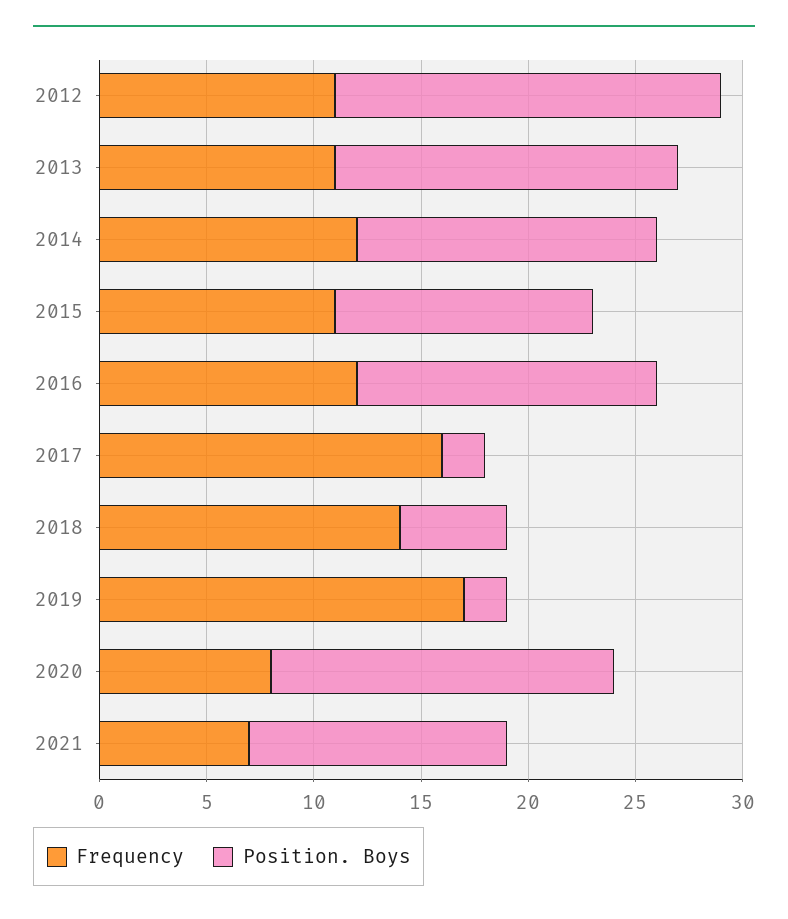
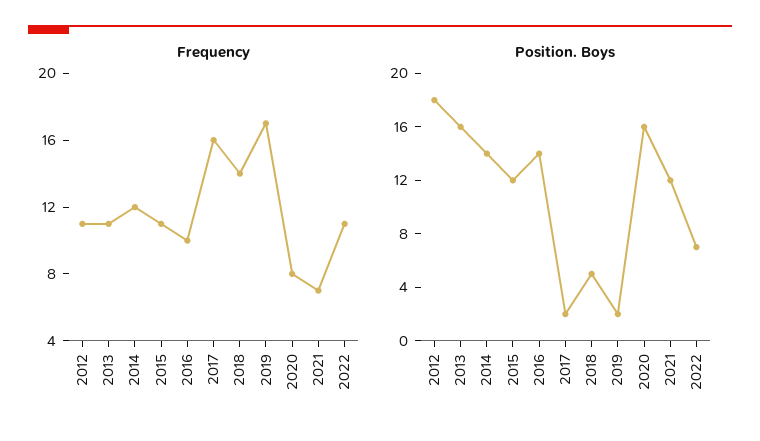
Frequency, 2016: 12 -> 10
Frequency, 2022: none -> 11
Position. Boys, 2022: none -> 7

